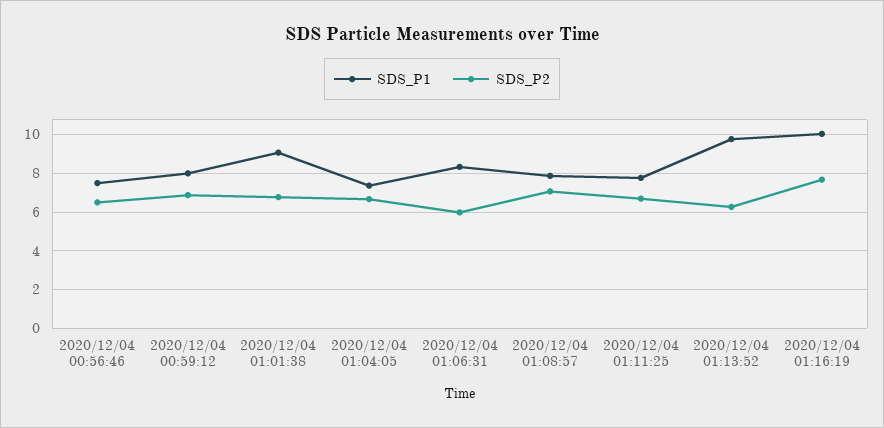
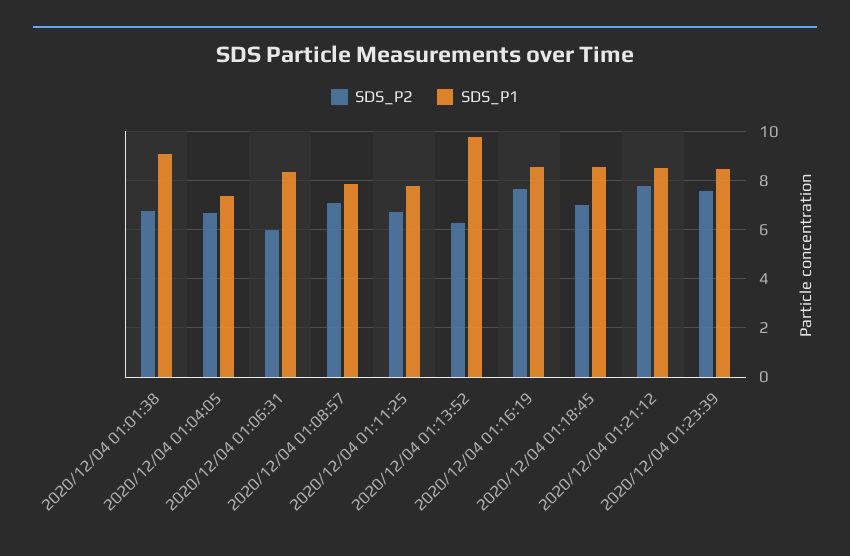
SDS_P1, 2020/12/04 00:56:46: 7.5 -> none
SDS_P2, 2020/12/04 00:56:46: 6.5 -> none
SDS_P1, 2020/12/04 00:59:12: 8 -> none
SDS_P2, 2020/12/04 00:59:12: 7 -> none
SDS_P1, 2020/12/04 01:16:19: 10 -> 8.5
SDS_P2, 2020/12/04 01:18:45: none -> 7
SDS_P1, 2020/12/04 01:18:45: none -> 8.5
SDS_P2, 2020/12/04 01:21:12: none -> 7.75
SDS_P1, 2020/12/04 01:21:12: none -> 8.5
SDS_P2, 2020/12/04 01:23:39: none -> 7.5
SDS_P1, 2020/12/04 01:23:39: none -> 8.5

